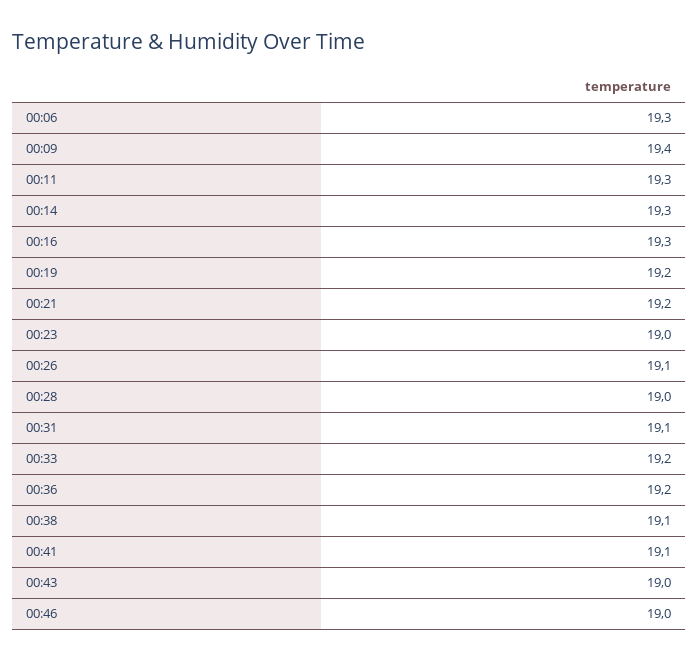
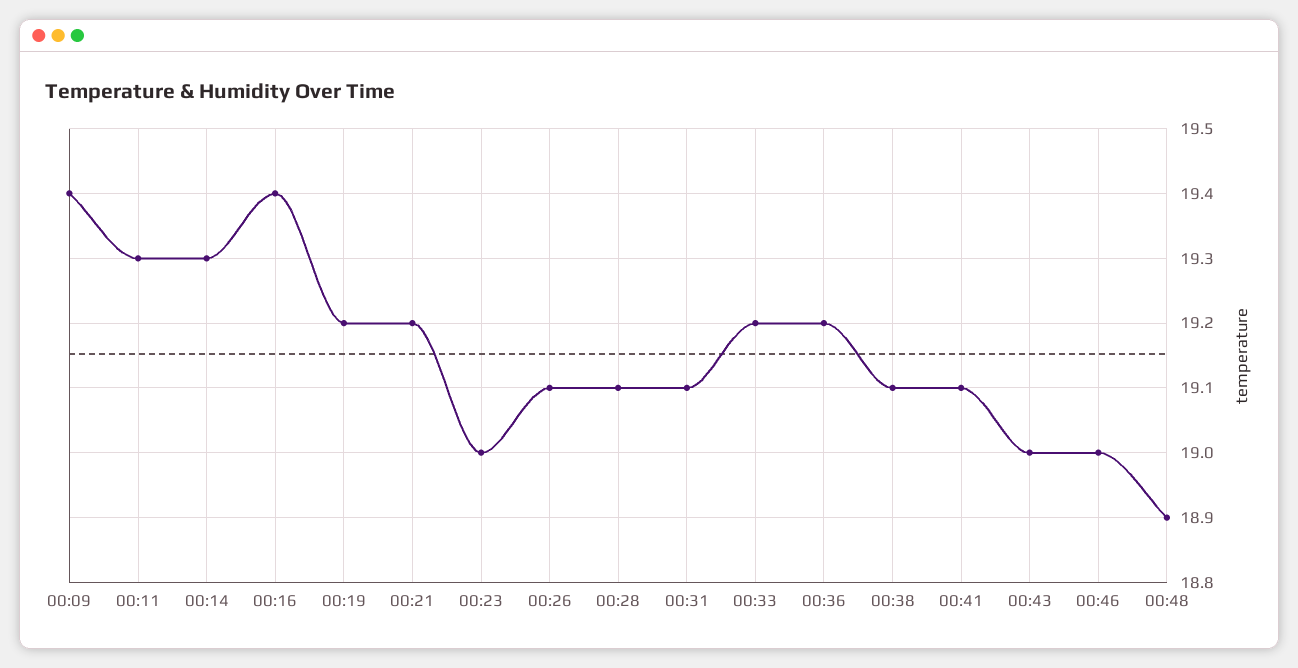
00:06: 19.3 -> none
00:16: 19.3 -> 19.4
00:28: 19 -> 19.1
00:48: none -> 18.9

